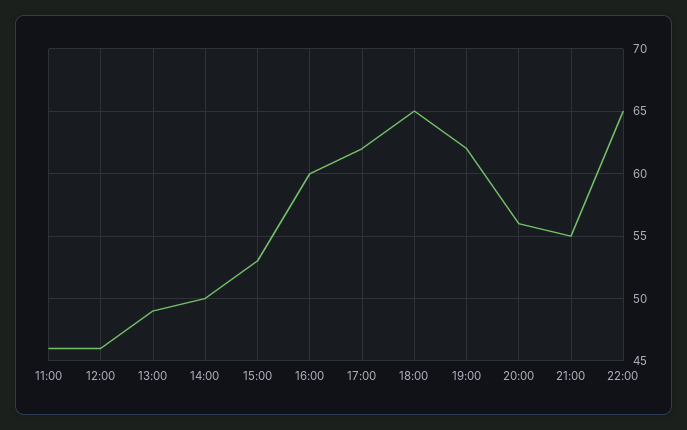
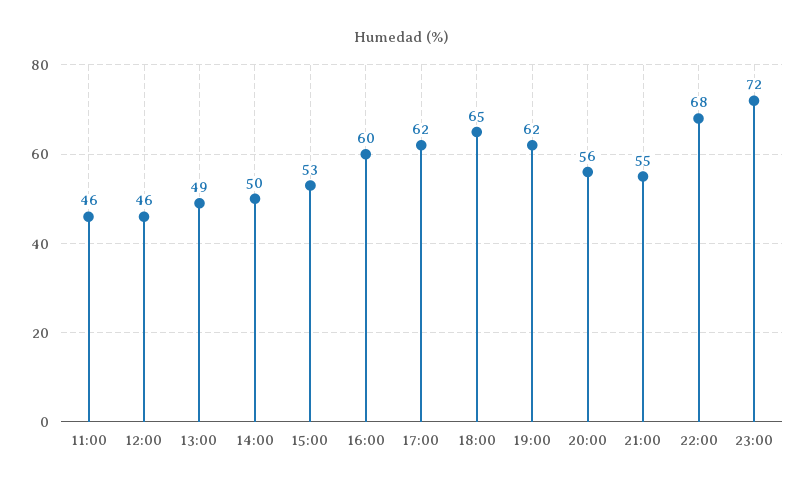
22:00: 65 -> 68
23:00: none -> 72

